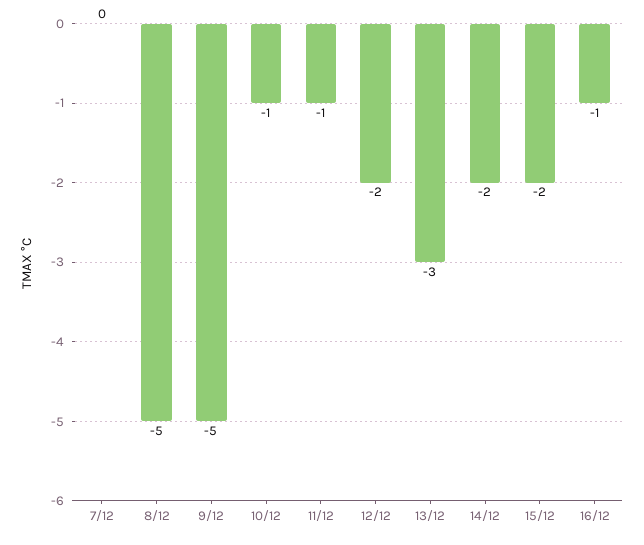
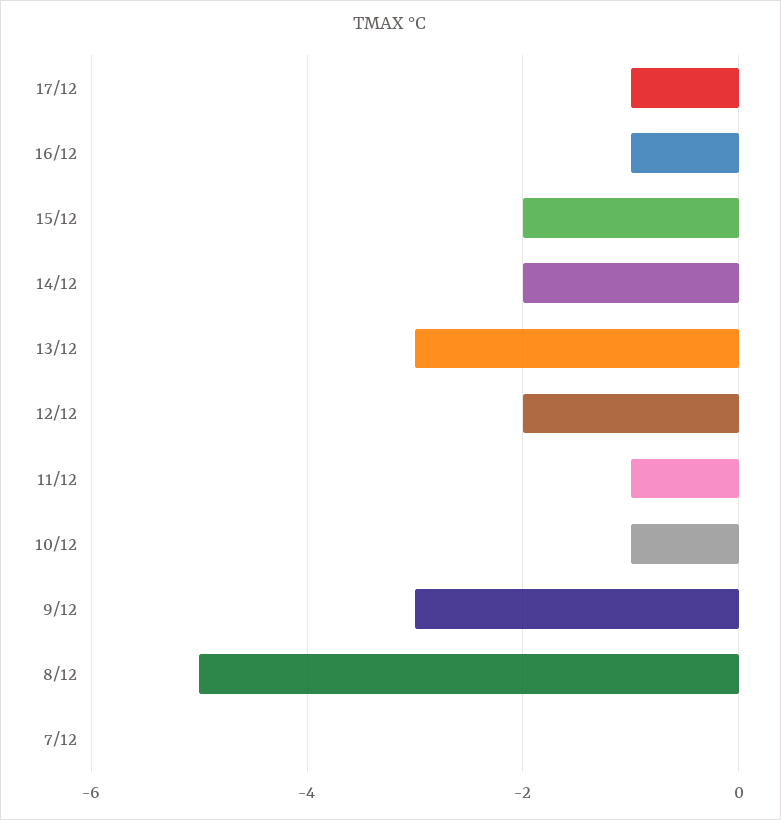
9/12: -5 -> -3
17/12: none -> -1

